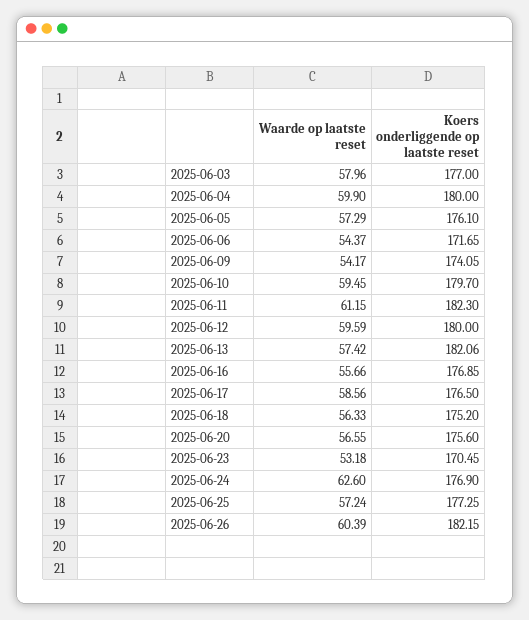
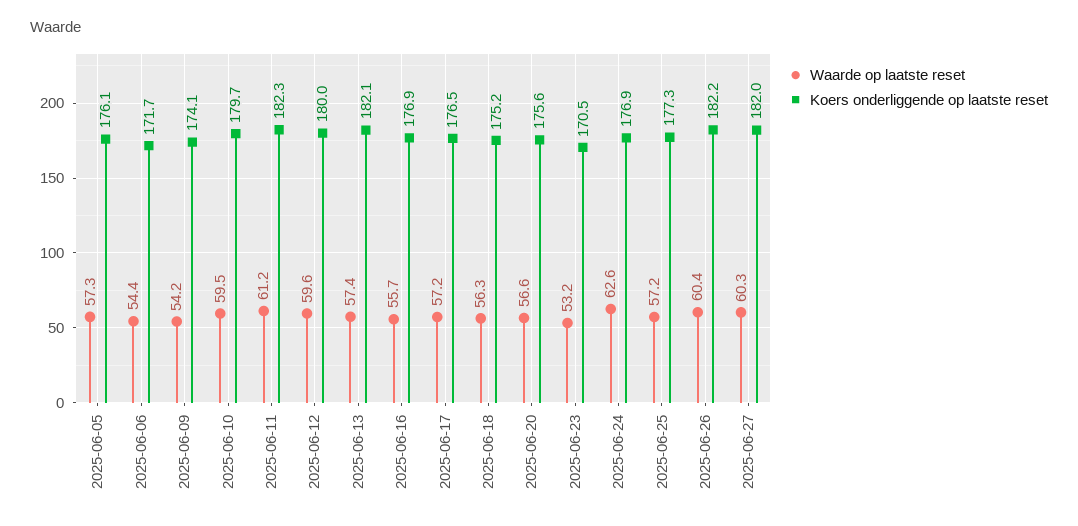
Waarde op laatste reset, 2025-06-03: 57.96 -> none
Koers onderliggende op laatste reset, 2025-06-03: 177 -> none
Waarde op laatste reset, 2025-06-04: 59.9 -> none
Koers onderliggende op laatste reset, 2025-06-04: 180 -> none
Waarde op laatste reset, 2025-06-17: 58.56 -> 57.2
Waarde op laatste reset, 2025-06-27: none -> 60.3
Koers onderliggende op laatste reset, 2025-06-27: none -> 182

